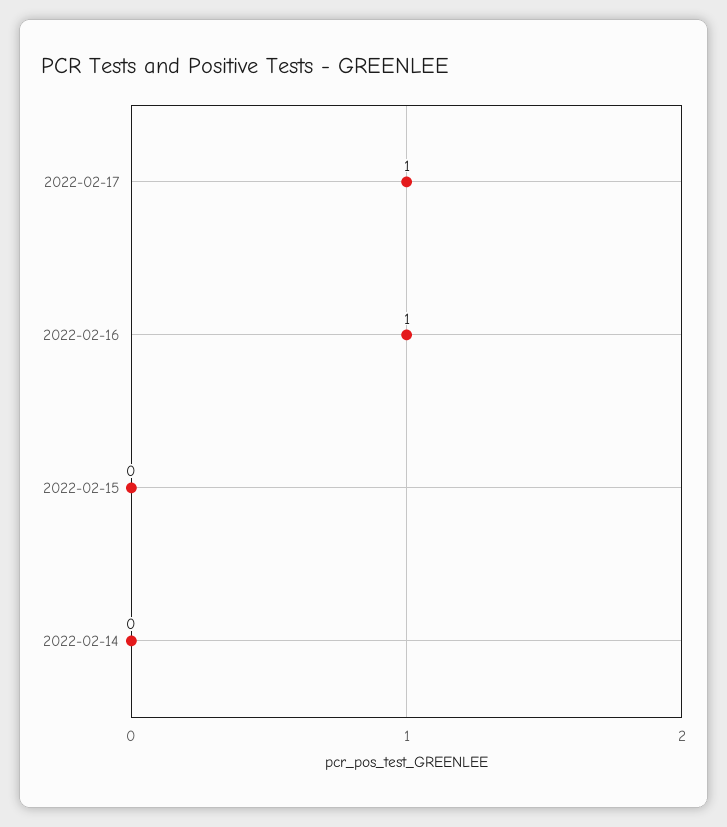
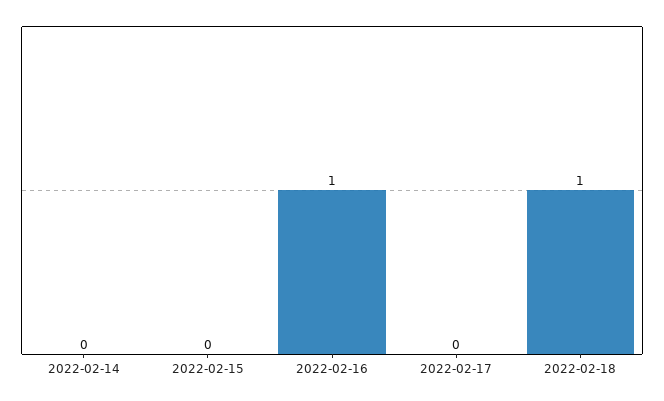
2022-02-17: 1 -> 0
2022-02-18: none -> 1

